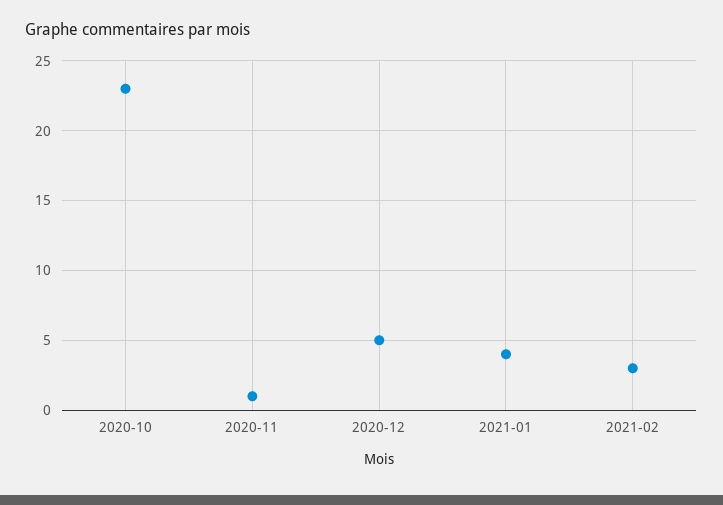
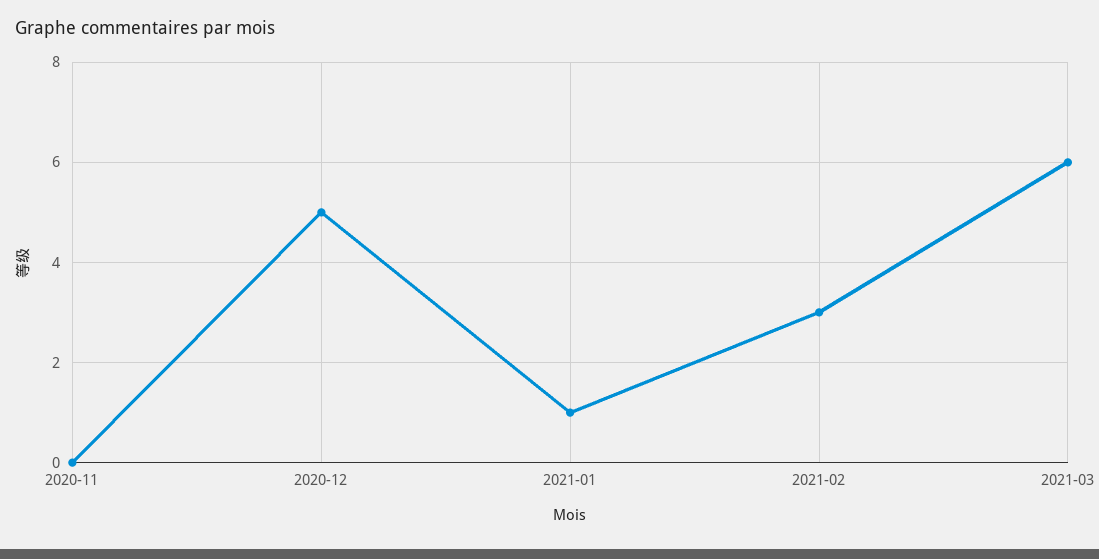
2020-10: 23 -> none
2020-11: 1 -> 0
2021-01: 4 -> 1
2021-03: none -> 6

